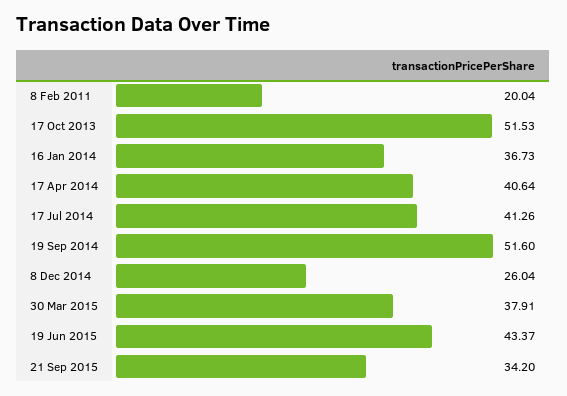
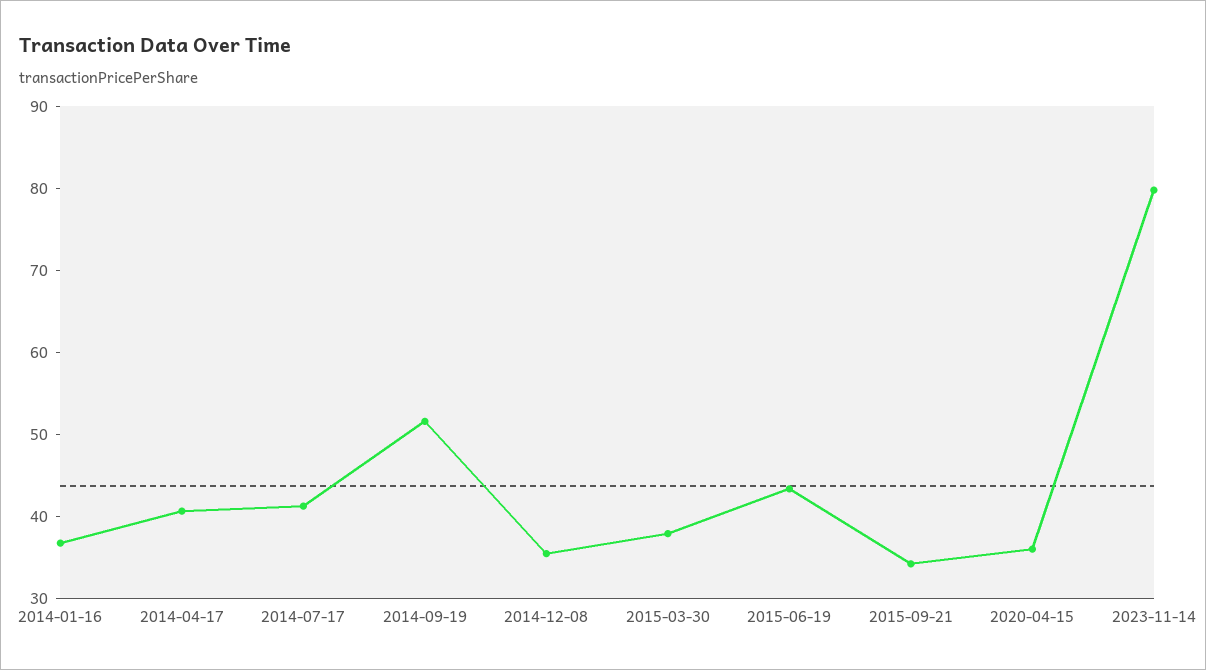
8 Feb 2011: 20.04 -> none
17 Oct 2013: 51.53 -> none
8 Dec 2014: 26.04 -> 36
2020-04-15: none -> 36
2023-11-14: none -> 80

